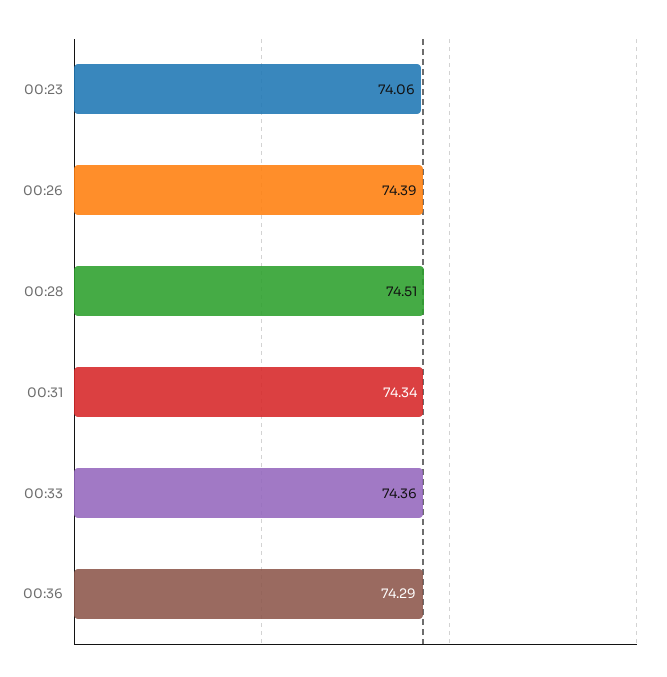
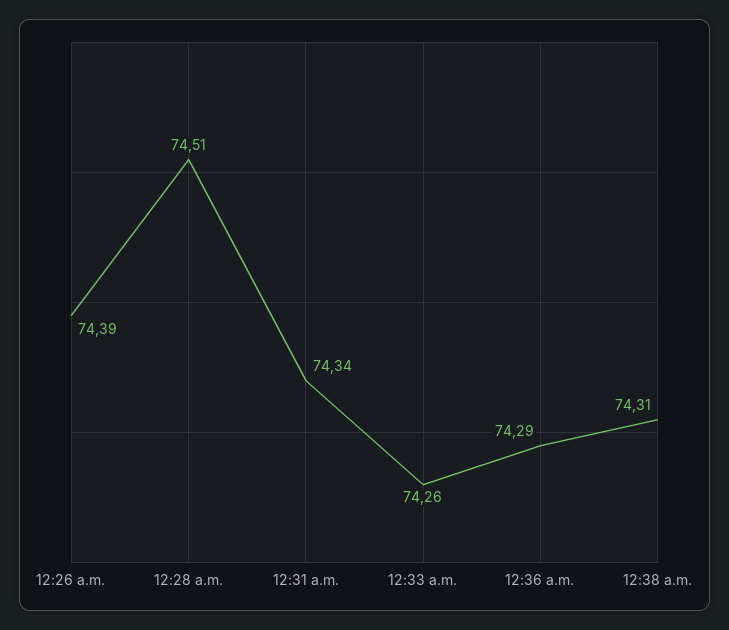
00:23: 74.06 -> none
00:33: 74.36 -> 74.26
12:38 a.m.: none -> 74.31

